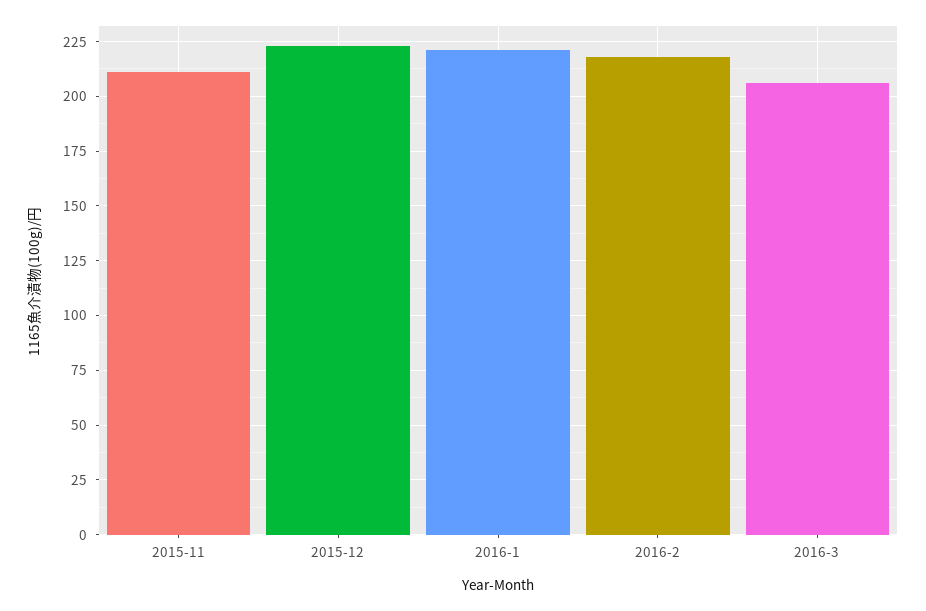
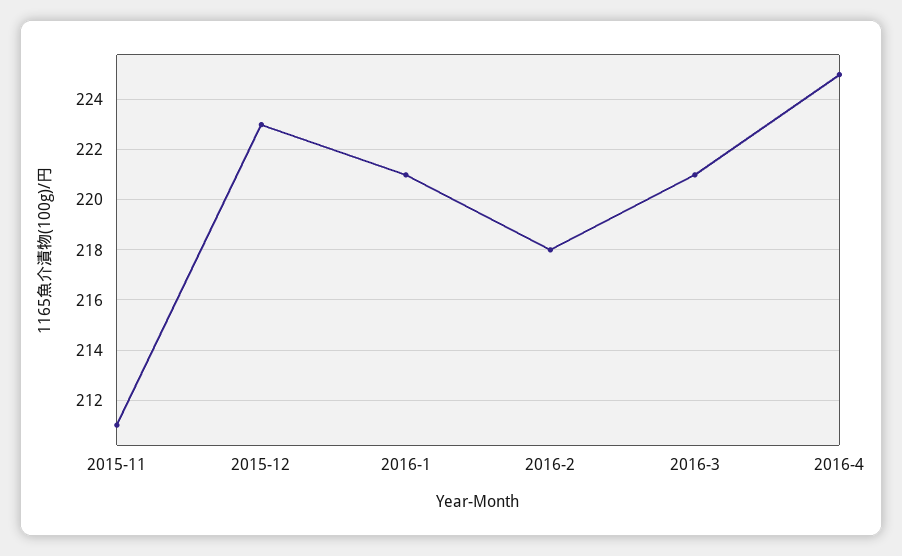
2016-3: 205 -> 221
2016-4: none -> 225

